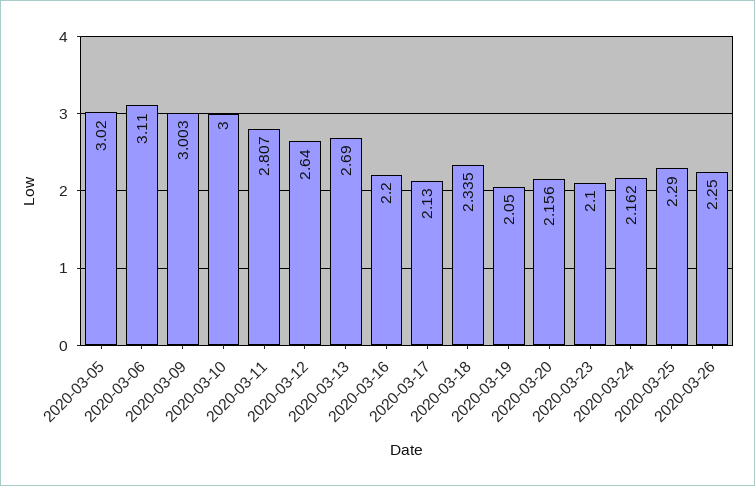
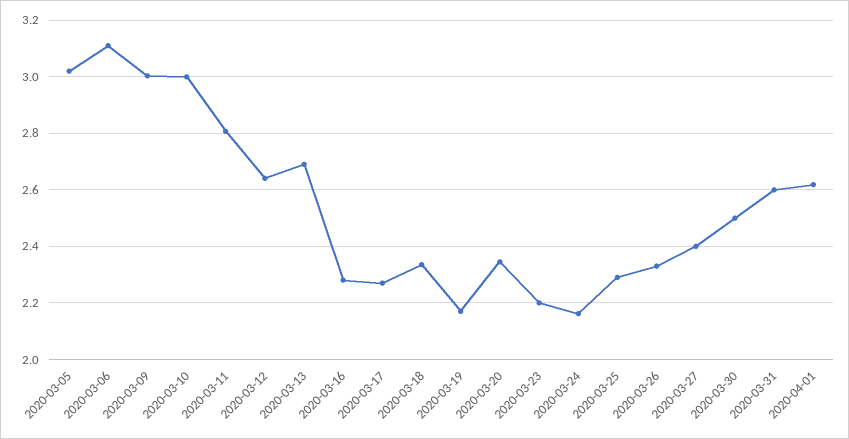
2020-03-16: 2.2 -> 2.275
2020-03-17: 2.13 -> 2.275
2020-03-19: 2.05 -> 2.175
2020-03-20: 2.156 -> 2.35
2020-03-23: 2.1 -> 2.2
2020-03-26: 2.25 -> 2.325
2020-03-27: none -> 2.4
2020-03-30: none -> 2.5
2020-03-31: none -> 2.6
2020-04-01: none -> 2.625

